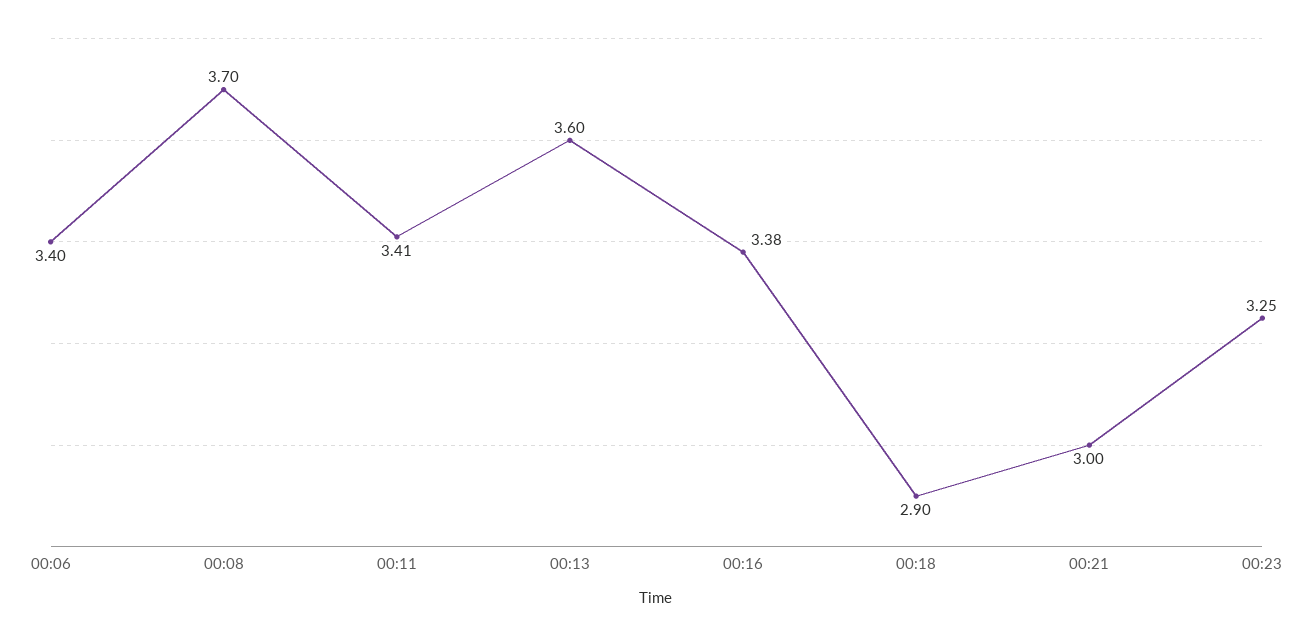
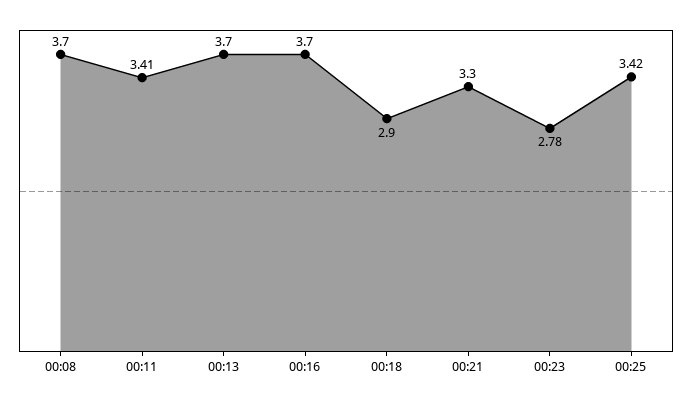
00:06: 3.4 -> none
00:13: 3.6 -> 3.7
00:16: 3.38 -> 3.7
00:21: 3 -> 3.3
00:23: 3.25 -> 2.78
00:25: none -> 3.42

